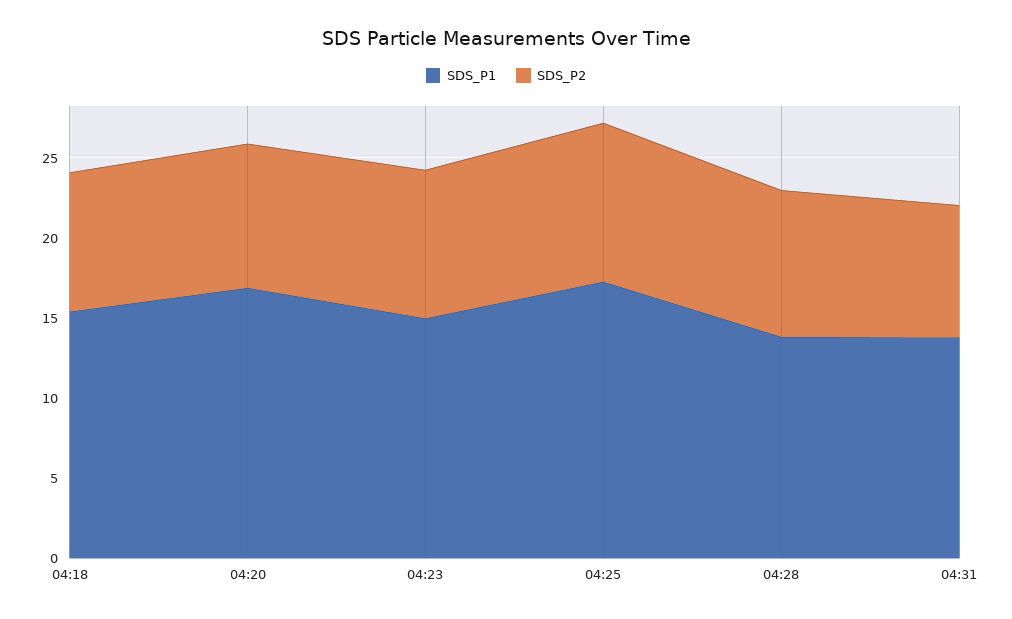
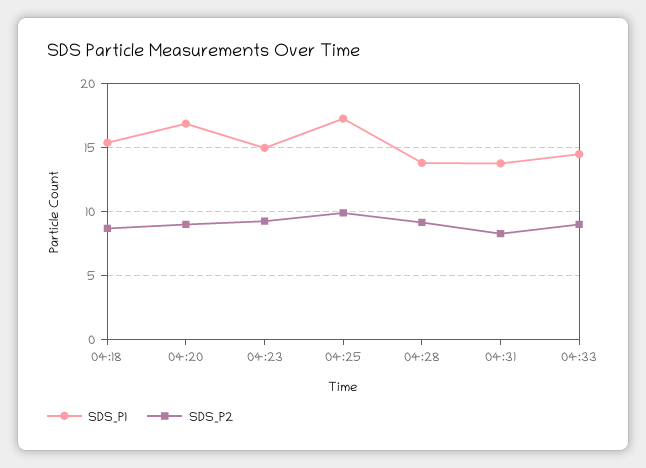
SDS_P1, 04:33: none -> 14.5
SDS_P2, 04:33: none -> 9

